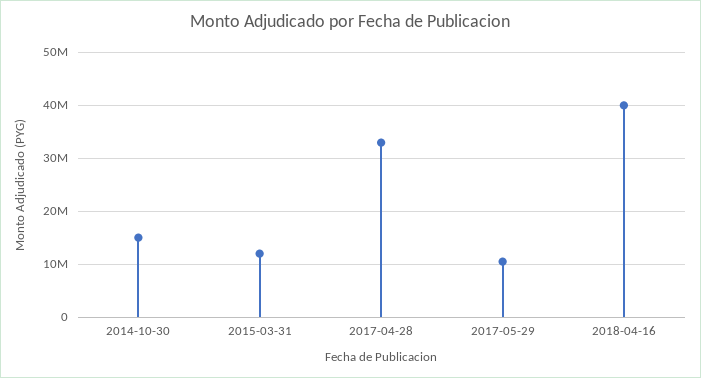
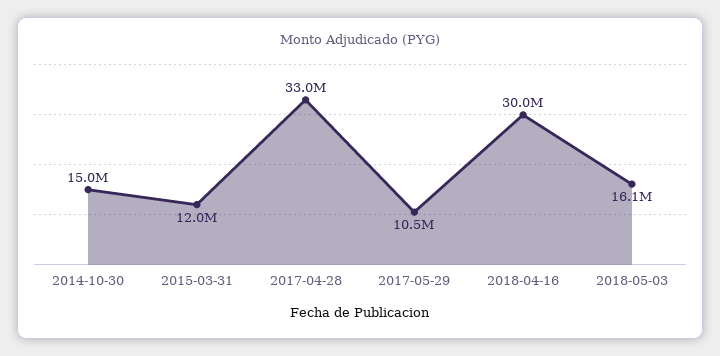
2018-04-16: 40000000 -> 30000000
2018-05-03: none -> 16100000

